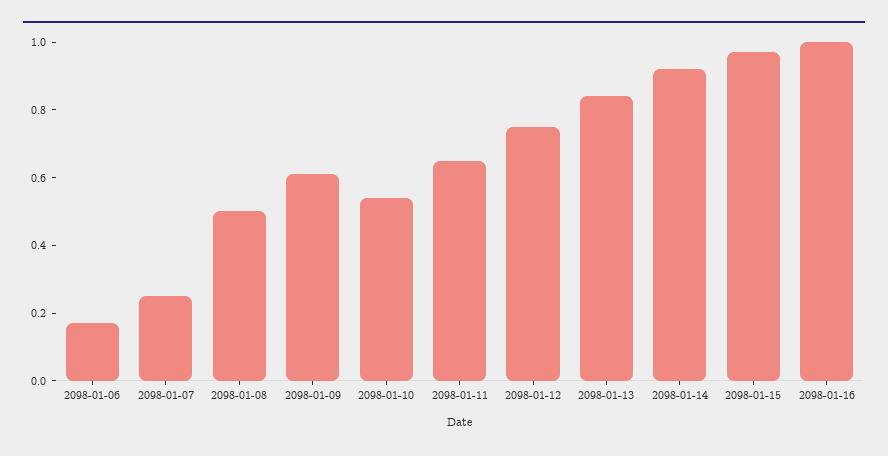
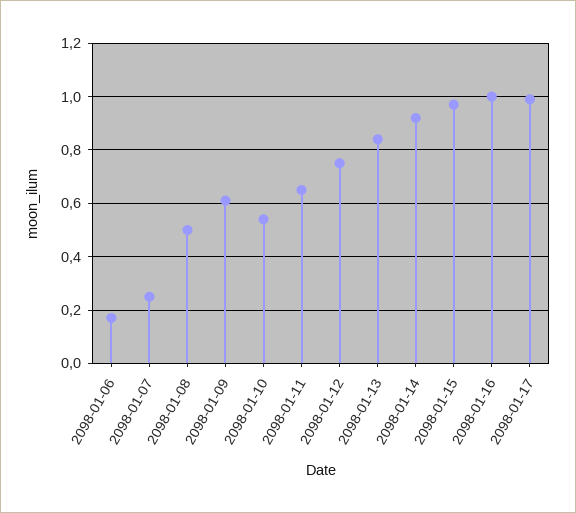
2098-01-17: none -> 1

